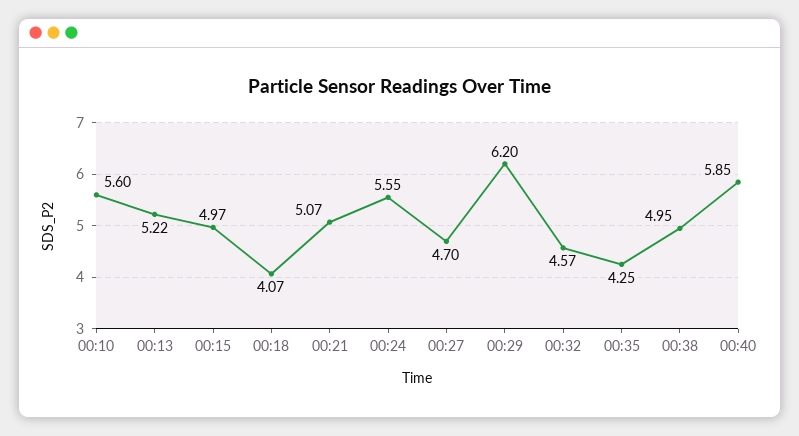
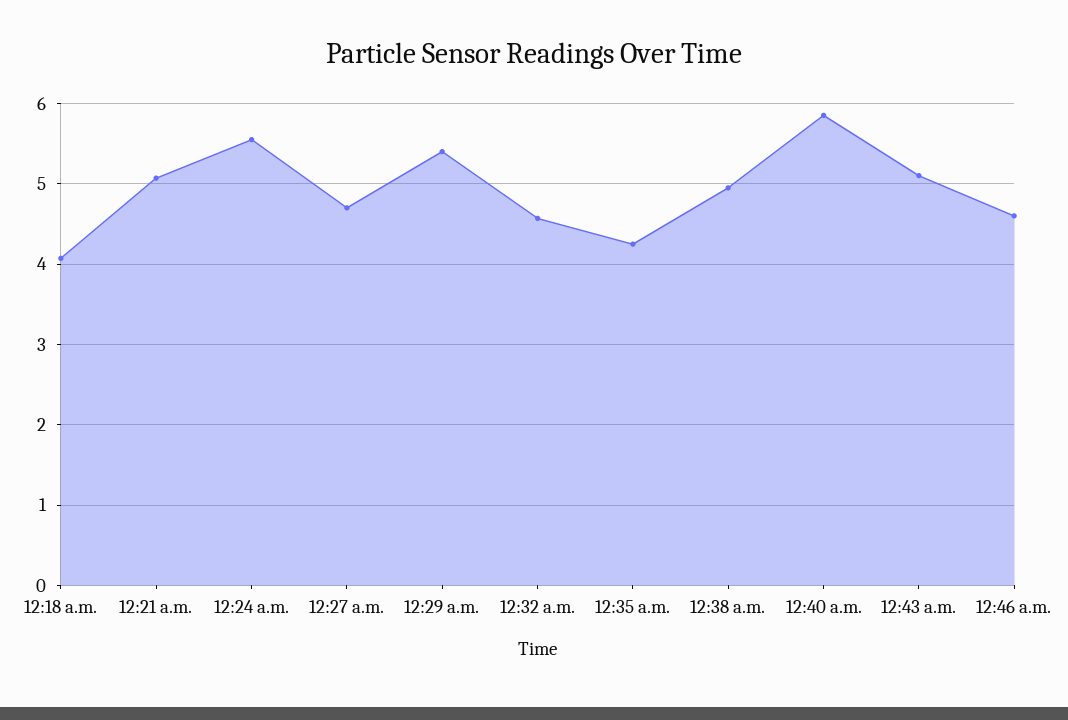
00:10: 5.6 -> none
00:13: 5.22 -> none
00:15: 4.97 -> none
00:29: 6.2 -> 5.4
12:43 a.m.: none -> 5.1
12:46 a.m.: none -> 4.6

